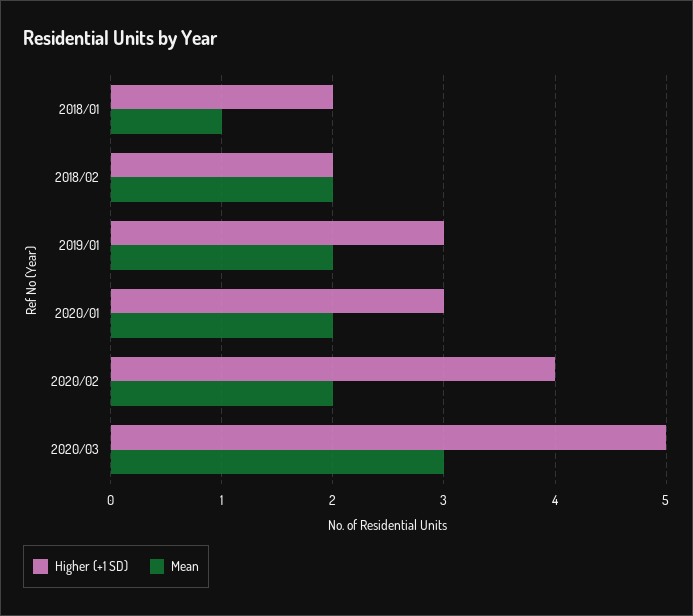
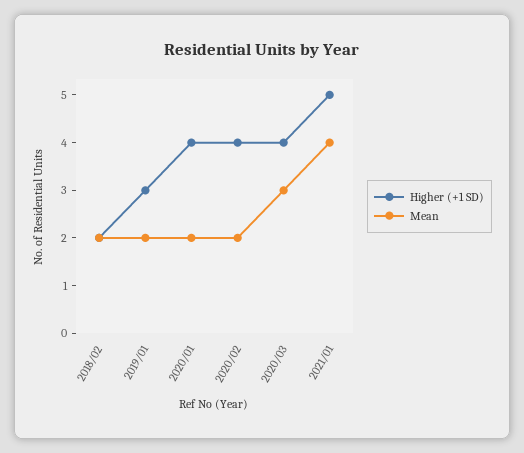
Higher (+1 SD), 2018/01: 2 -> none
Mean, 2018/01: 1 -> none
Higher (+1 SD), 2020/01: 3 -> 4
Higher (+1 SD), 2020/03: 5 -> 4
Higher (+1 SD), 2021/01: none -> 5
Mean, 2021/01: none -> 4

